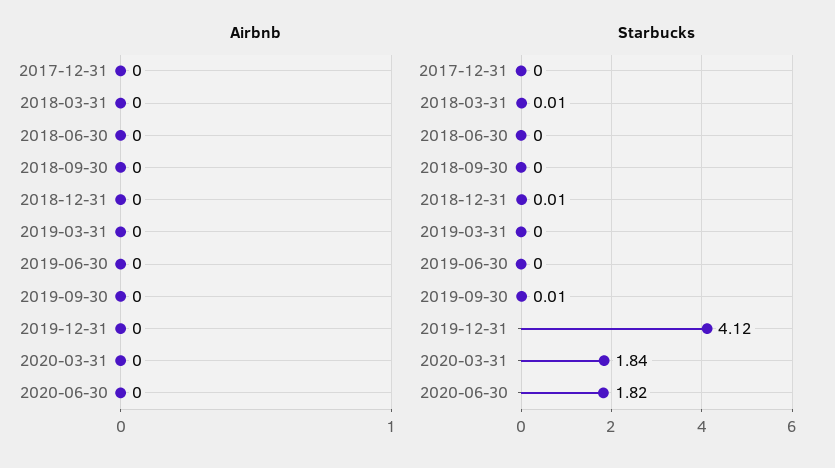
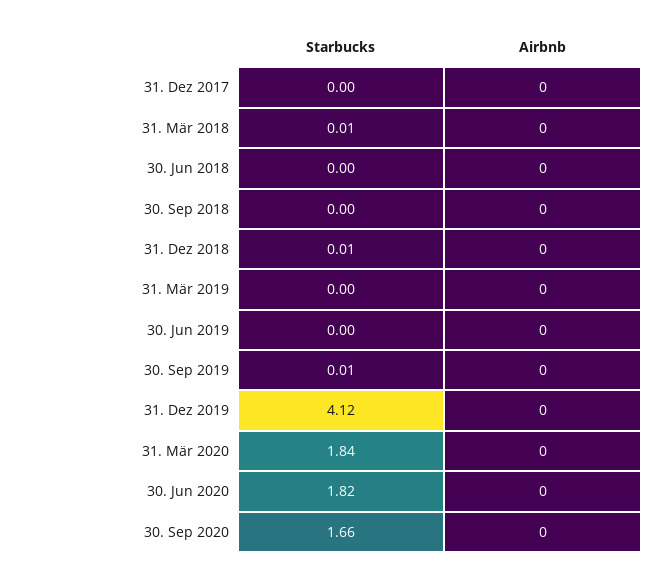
Starbucks, 30. Sep 2020: none -> 1.66
Airbnb, 30. Sep 2020: none -> 0

